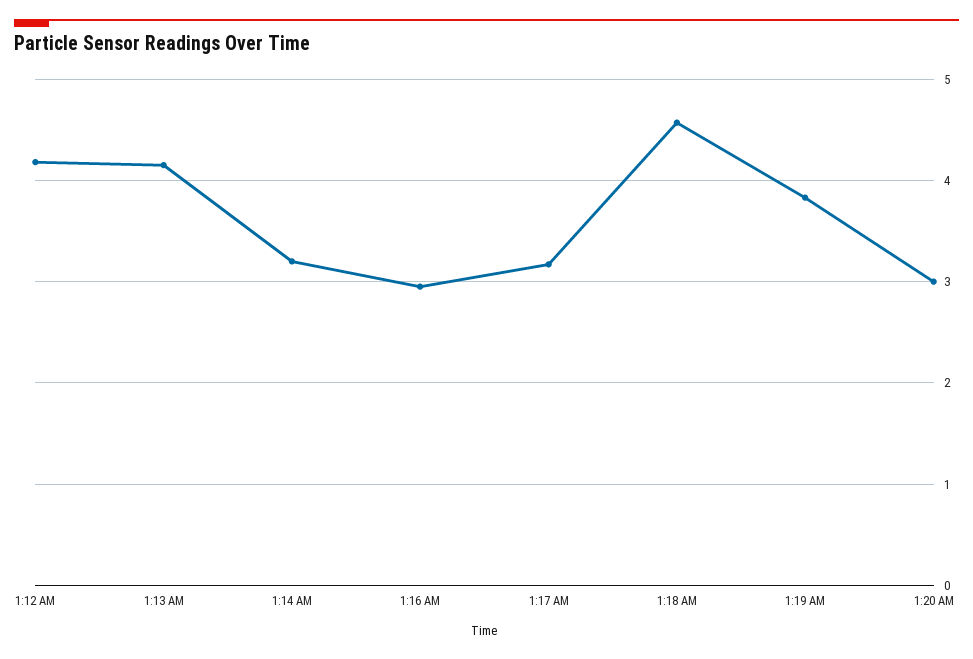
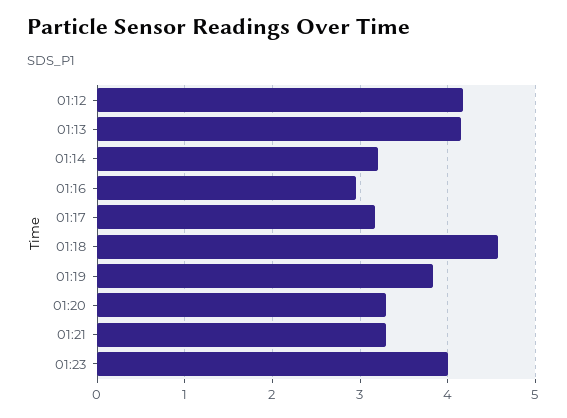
1:20 AM: 3 -> 3.3
01:21: none -> 3.3
01:23: none -> 4

